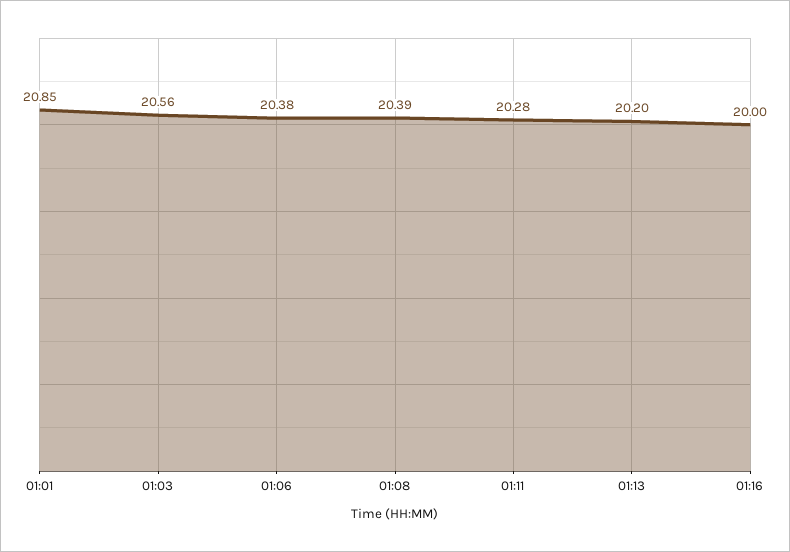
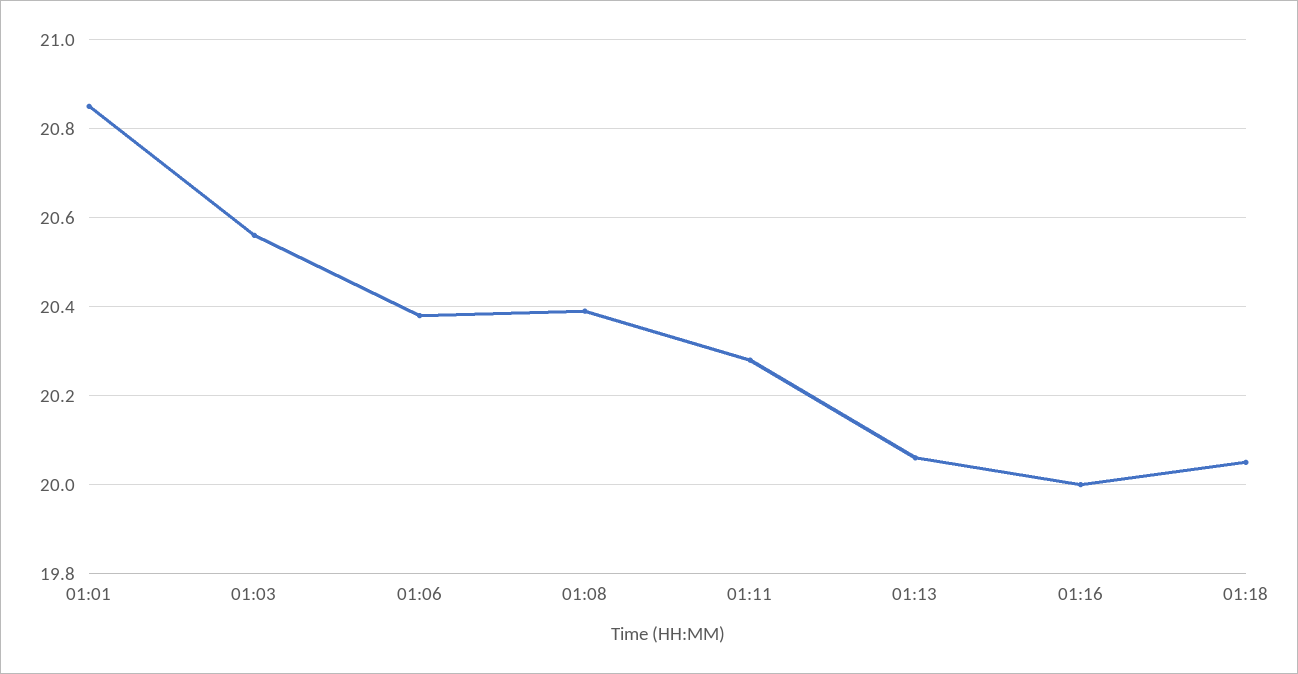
01:13: 20.2 -> 20.05
01:18: none -> 20.05

